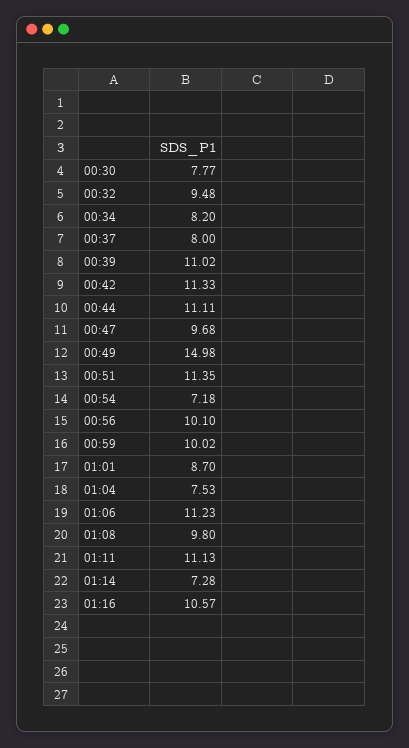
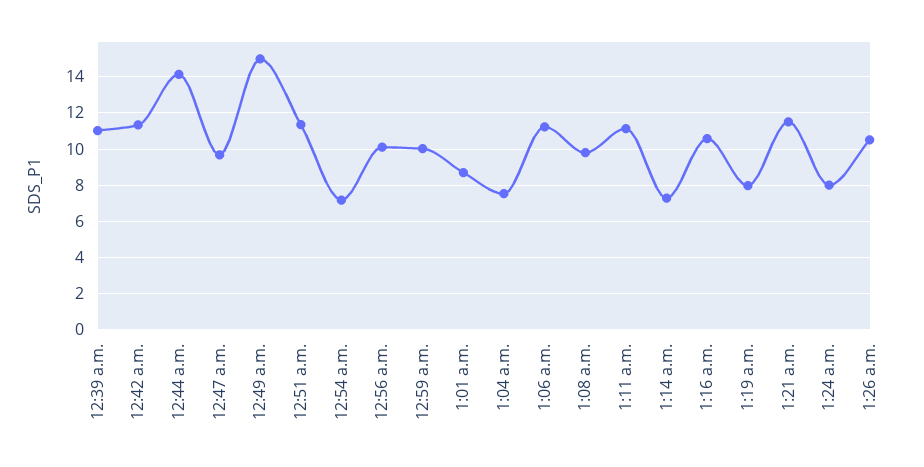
00:30: 7.77 -> none
00:32: 9.48 -> none
00:34: 8.2 -> none
00:37: 8 -> none
00:44: 11.11 -> 14
1:19 a.m.: none -> 8
1:21 a.m.: none -> 11.5
1:24 a.m.: none -> 8
1:26 a.m.: none -> 10.5

